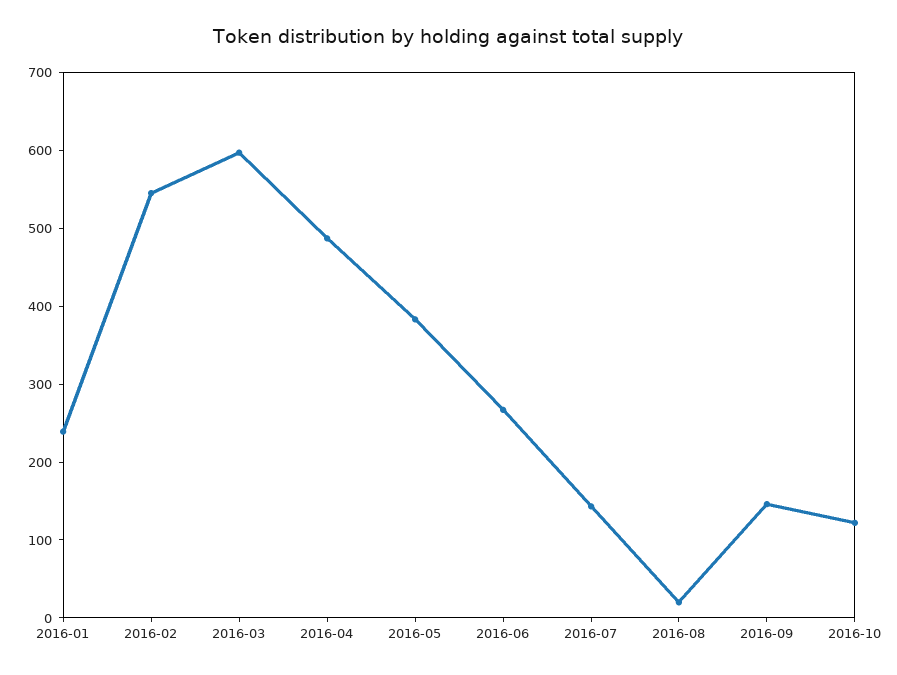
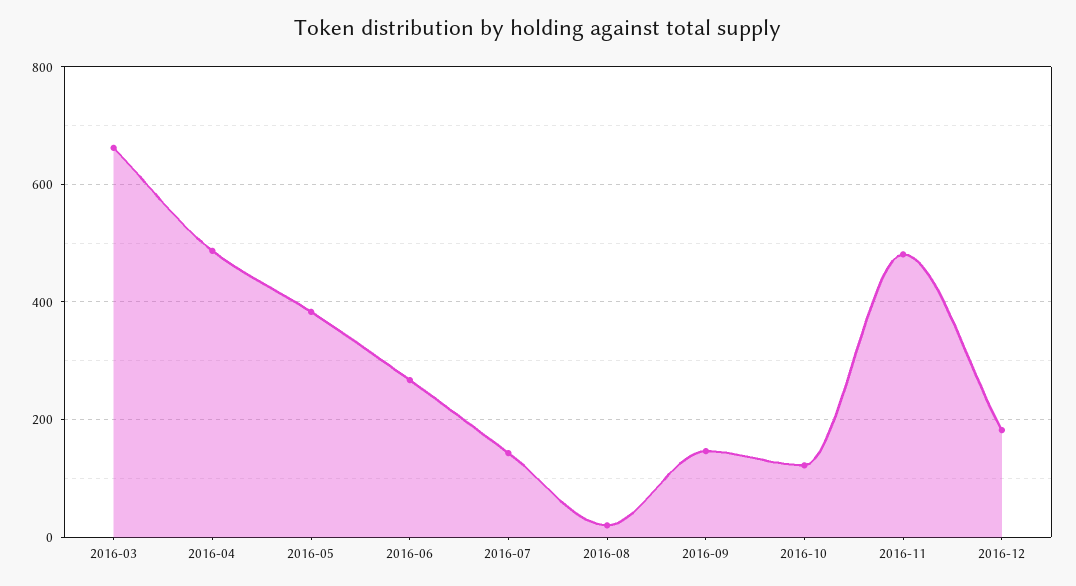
2016-01: 240 -> none
2016-02: 540 -> none
2016-03: 600 -> 660
2016-11: none -> 480
2016-12: none -> 180

